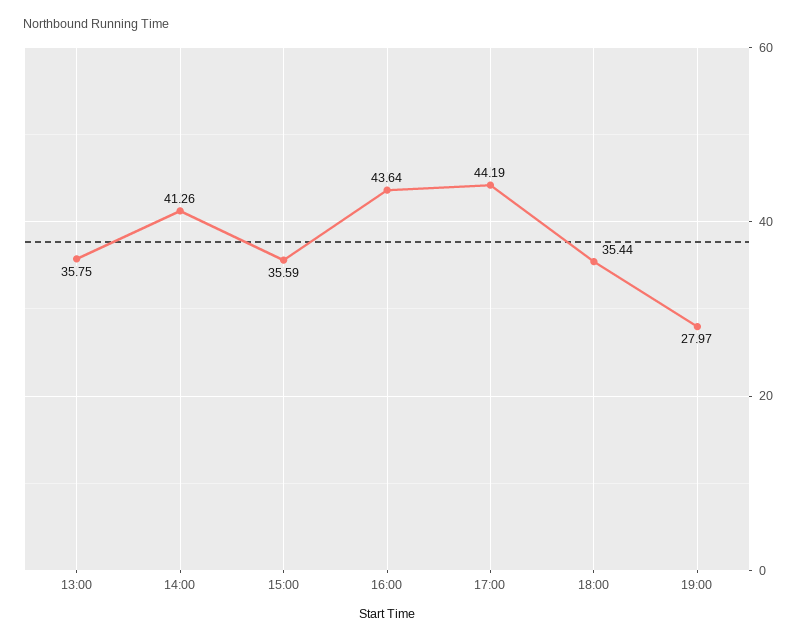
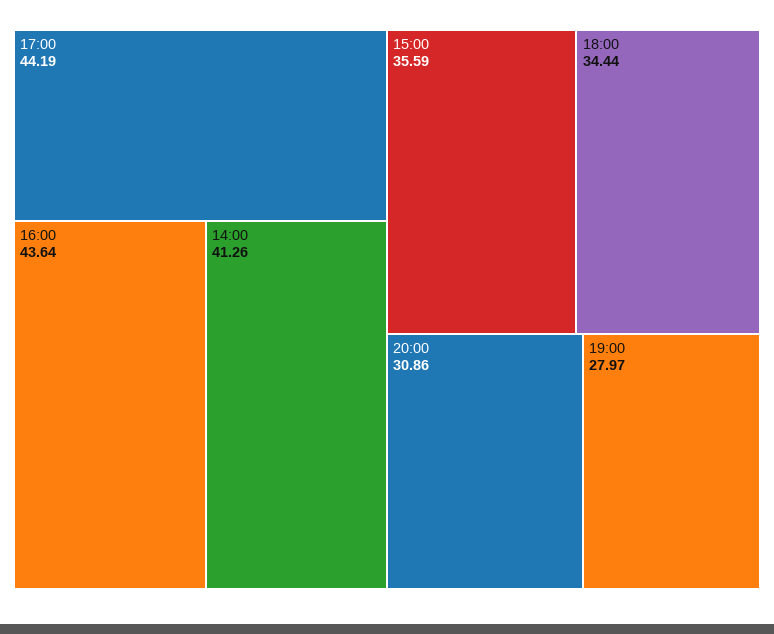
13:00: 35.75 -> none
18:00: 35.44 -> 34.44
20:00: none -> 30.86

